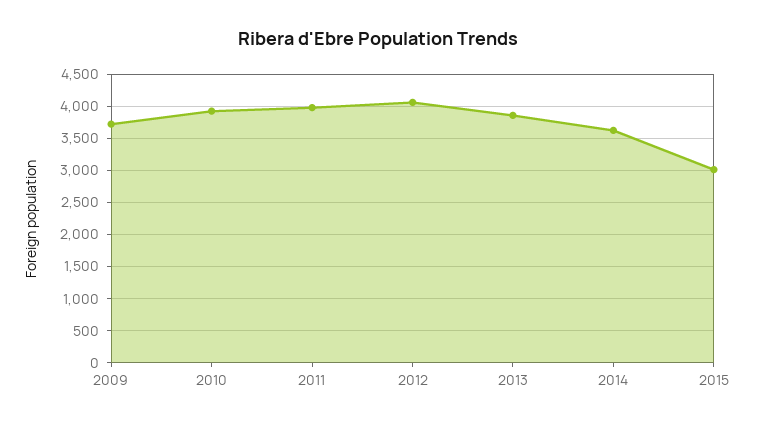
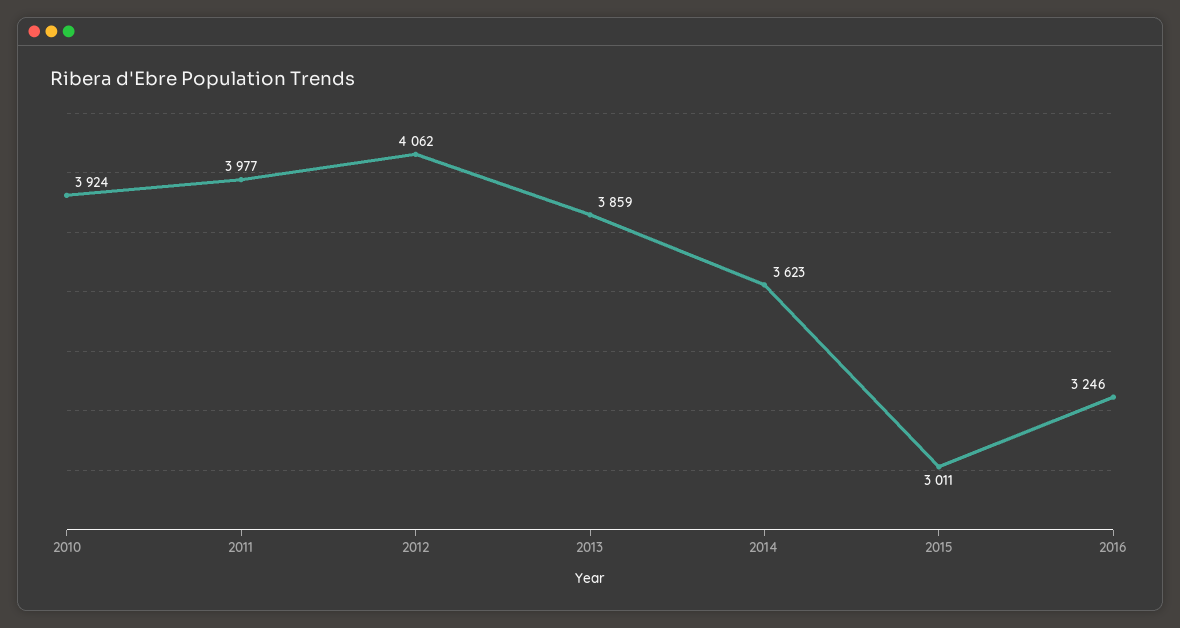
2009: 3700 -> none
2016: none -> 3246

